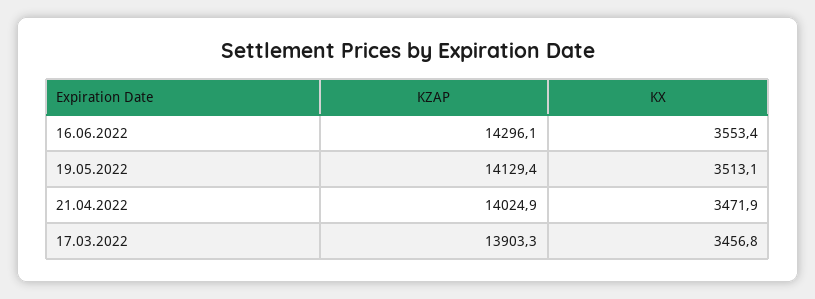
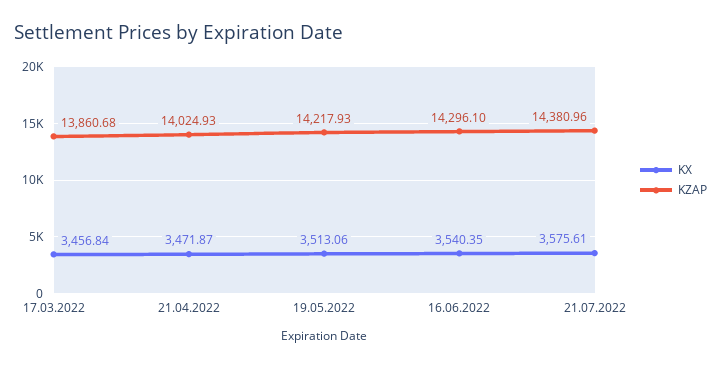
KX, 16.06.2022: 3553.4 -> 3540.35
KZAP, 19.05.2022: 14129.4 -> 14217.93
KZAP, 17.03.2022: 13903.3 -> 13860.68
KX, 21.07.2022: none -> 3575.61
KZAP, 21.07.2022: none -> 14380.96

